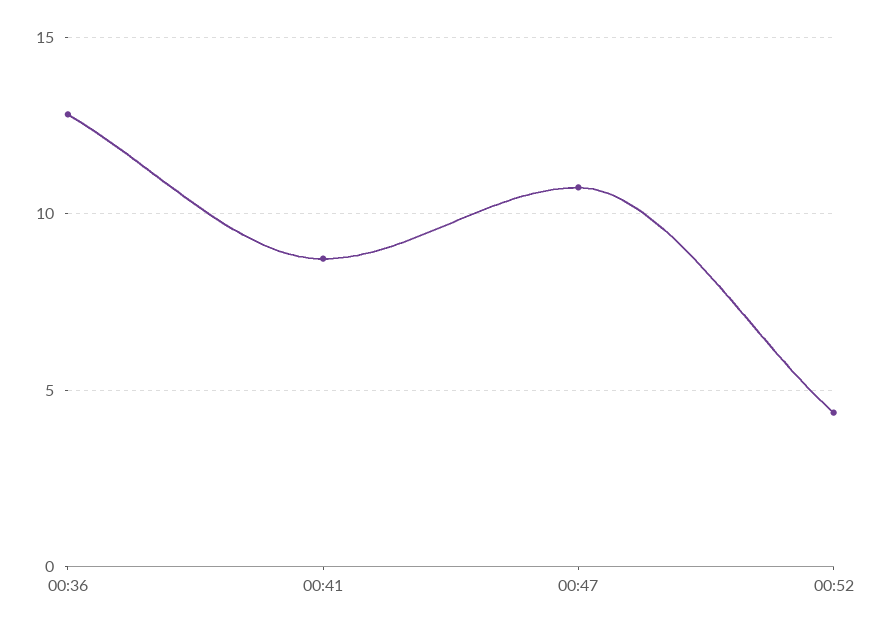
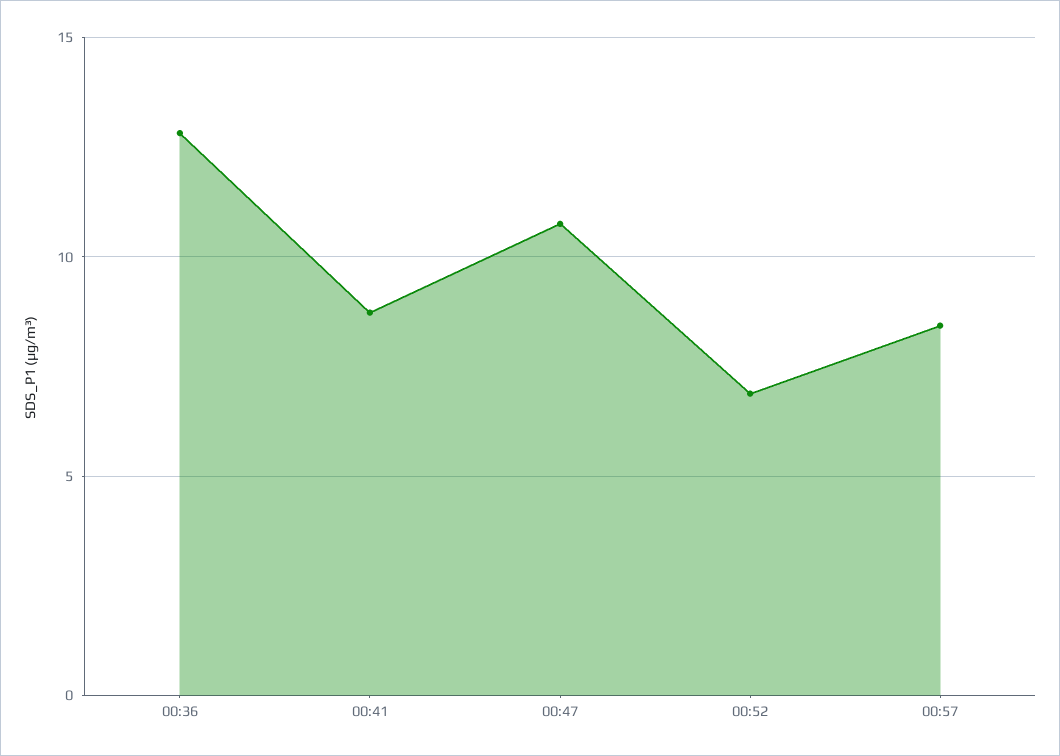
00:52: 4.5 -> 7
00:57: none -> 8.5

